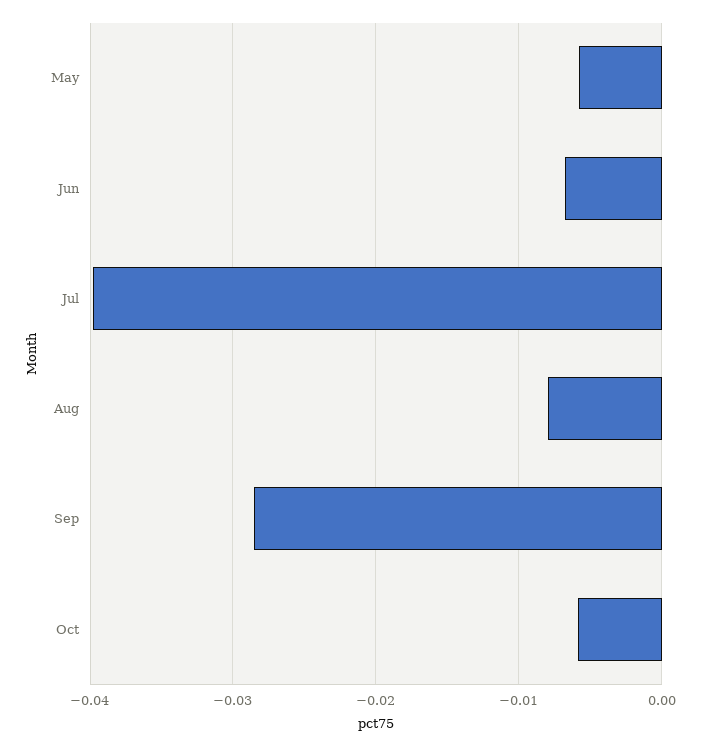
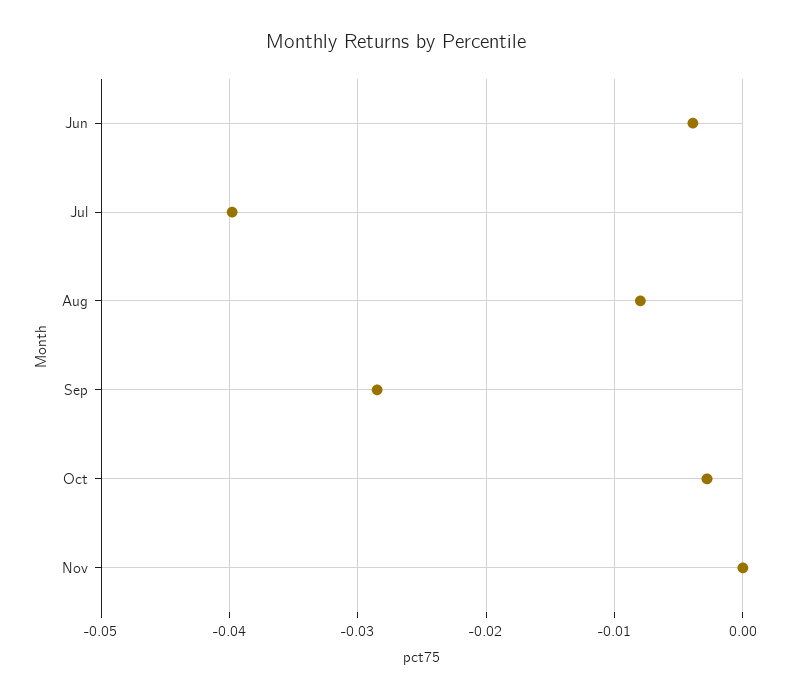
May: -0.006 -> none
Jun: -0.007 -> -0.004
Oct: -0.006 -> -0.003
Nov: none -> 0

